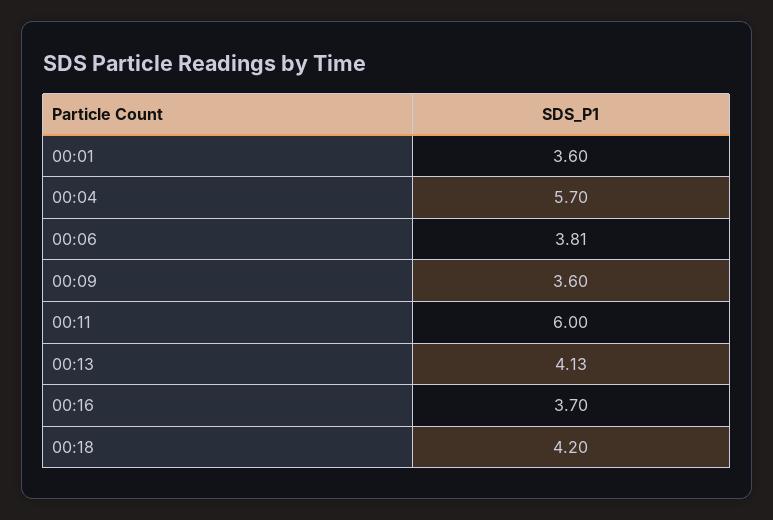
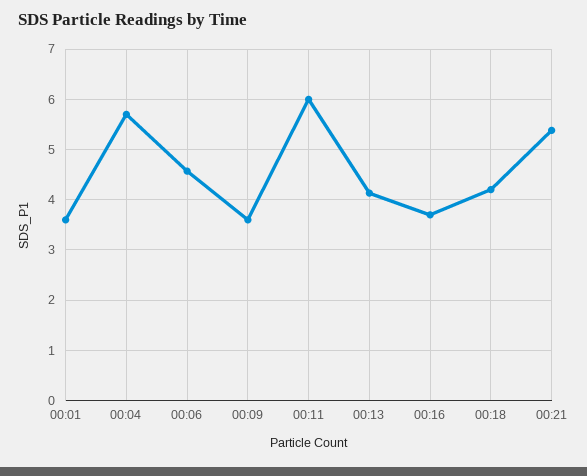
00:06: 3.81 -> 4.6
00:21: none -> 5.4

